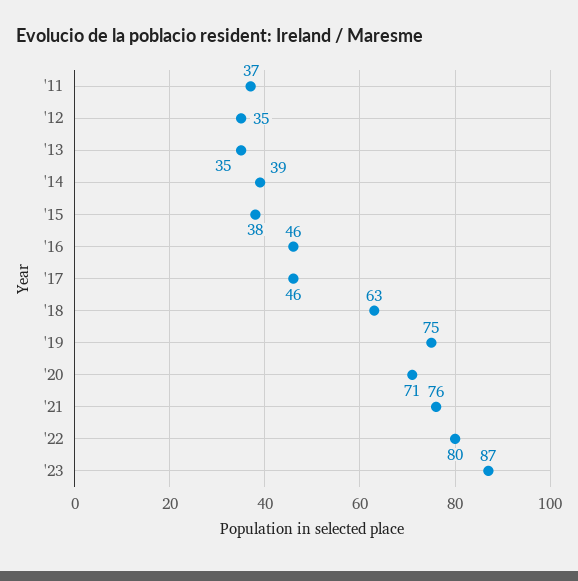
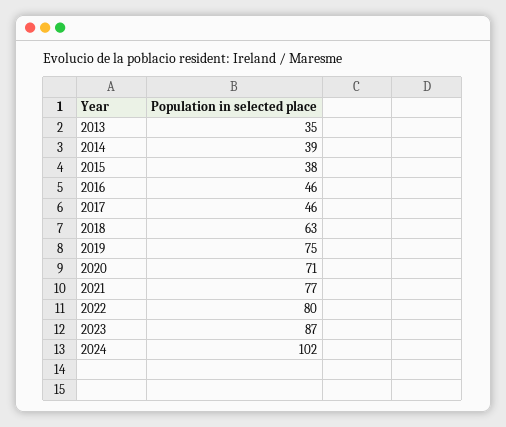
'11: 37 -> none
'12: 35 -> none
'21: 76 -> 77
2024: none -> 102

